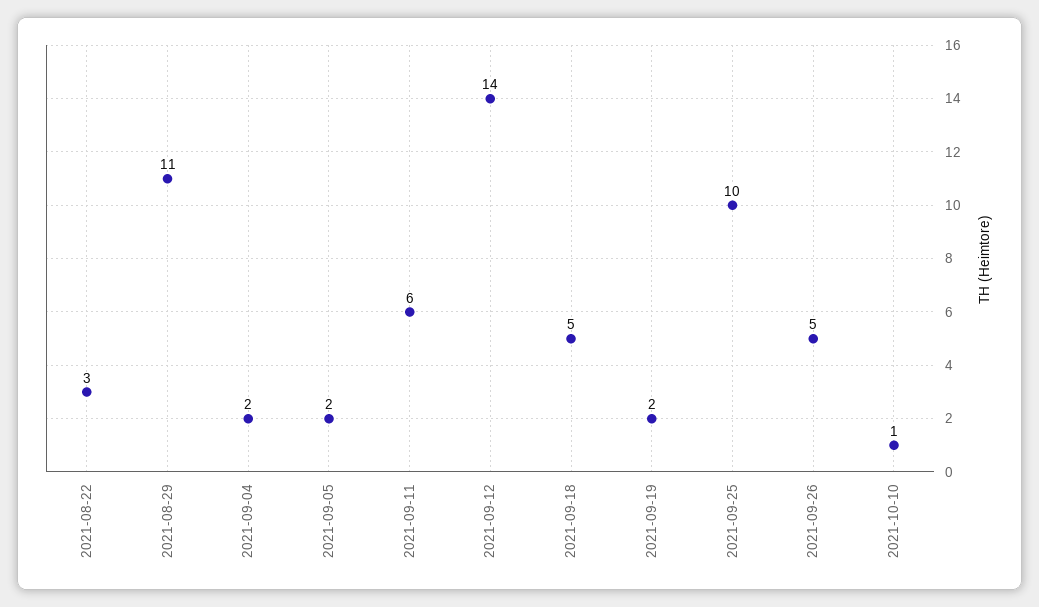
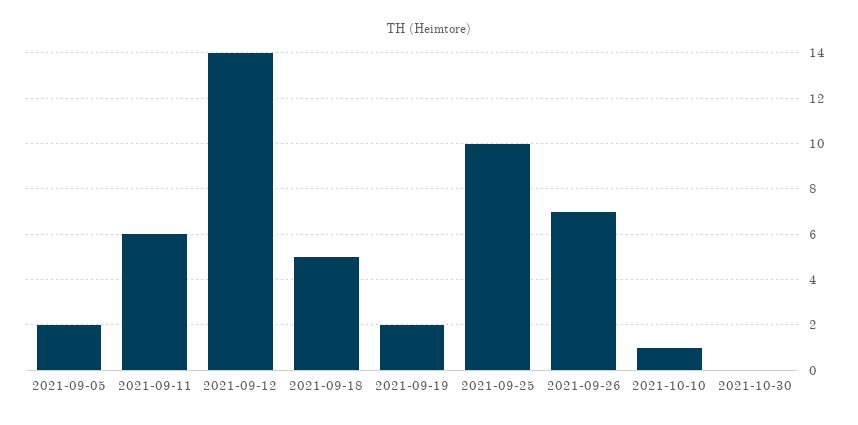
2021-08-22: 3 -> none
2021-08-29: 11 -> none
2021-09-04: 2 -> none
2021-09-26: 5 -> 7
2021-10-30: none -> 0

